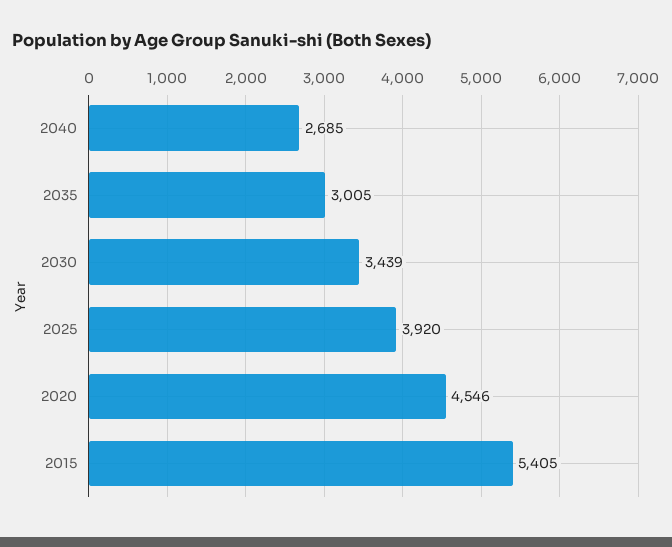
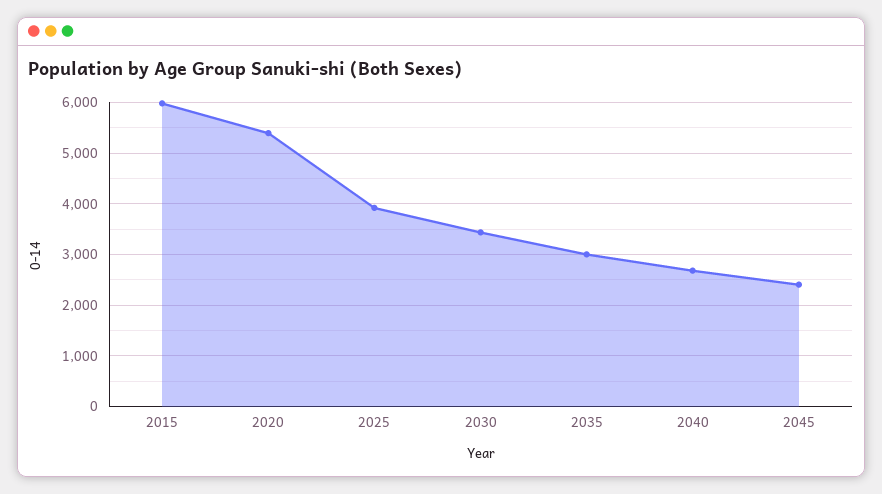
2020: 4546 -> 5400
2015: 5405 -> 6000
2045: none -> 2400

